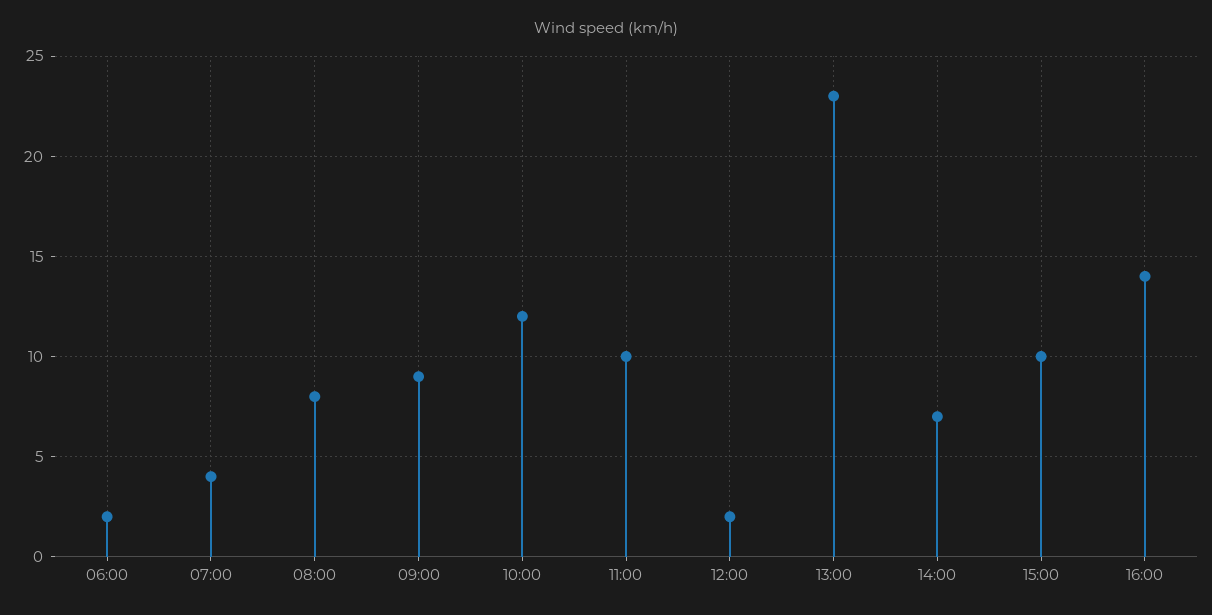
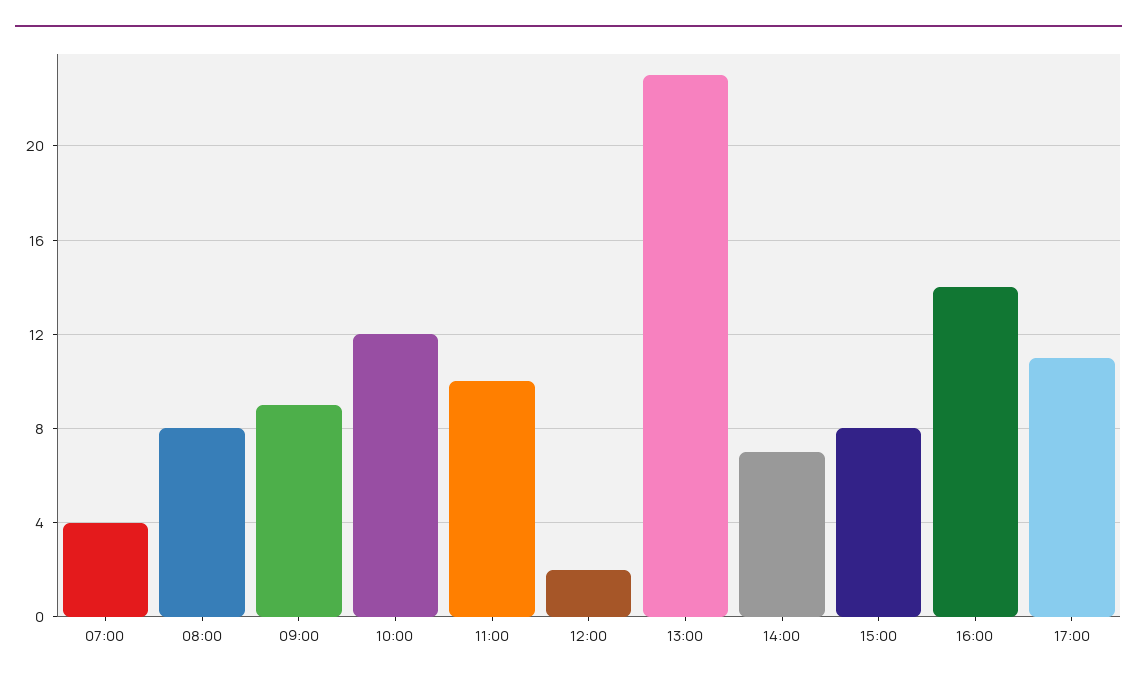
06:00: 2 -> none
15:00: 10 -> 8
17:00: none -> 11

